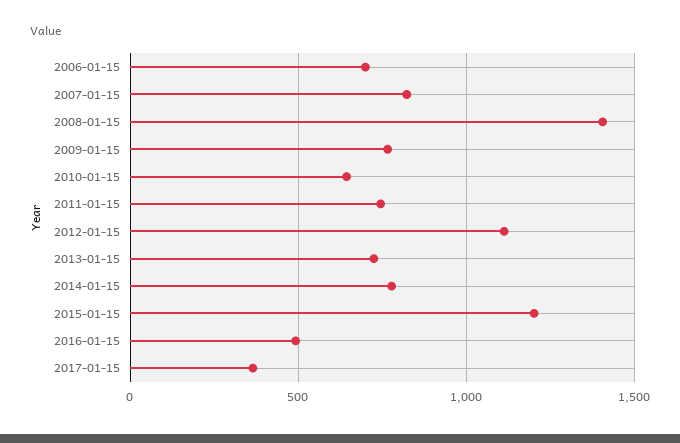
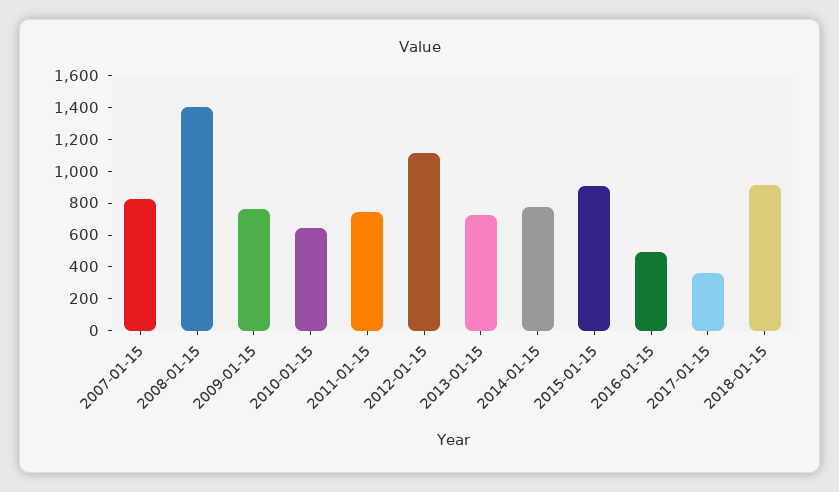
2006-01-15: 700 -> none
2015-01-15: 1200 -> 900
2018-01-15: none -> 900

